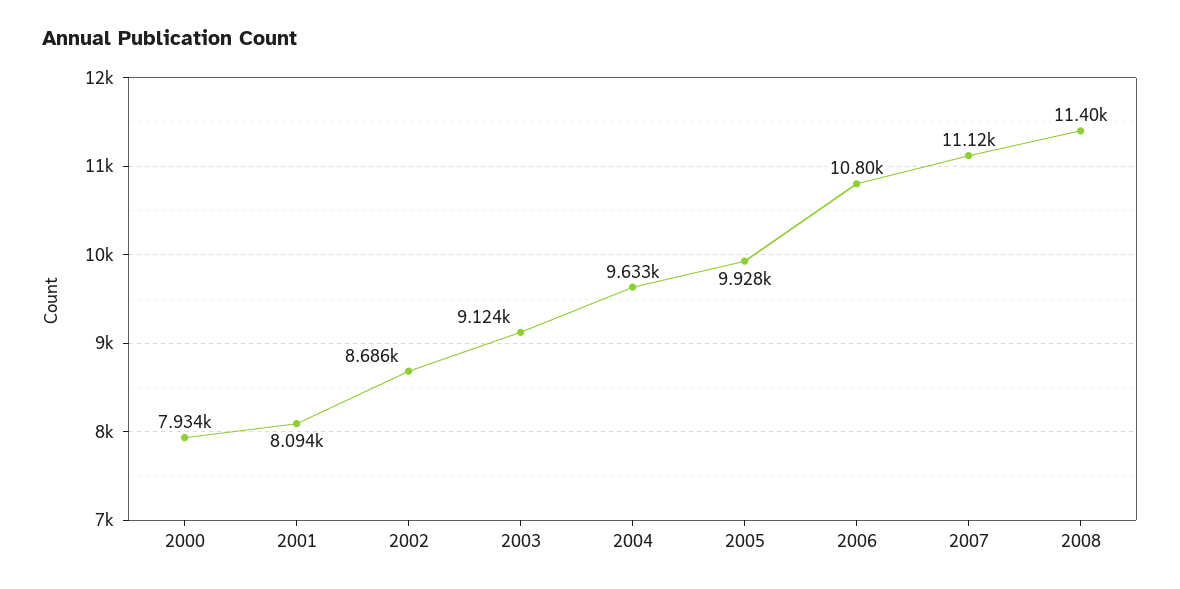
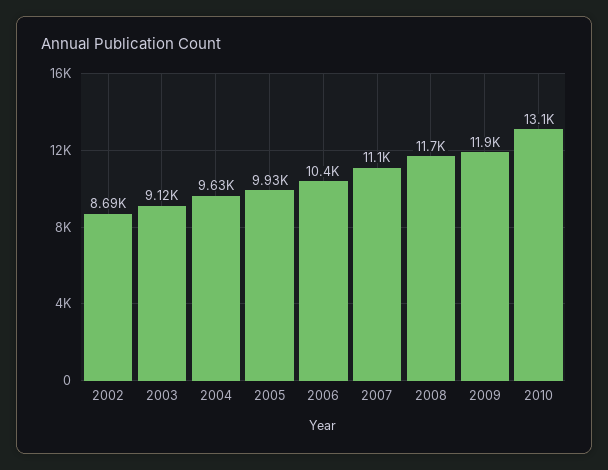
2000: 7934 -> none
2001: 8094 -> none
2006: 10800 -> 10400
2008: 11400 -> 11700
2009: none -> 11900
2010: none -> 13100

